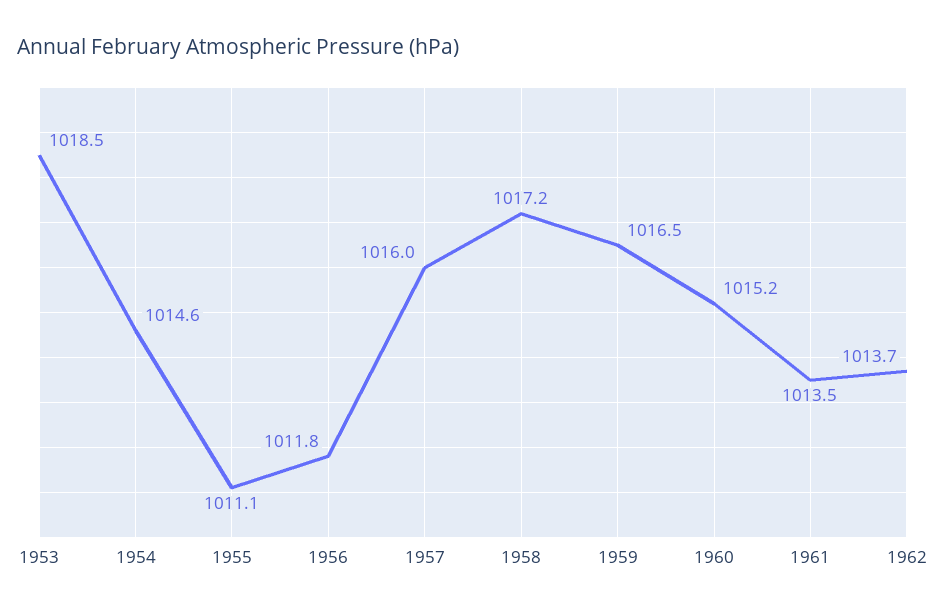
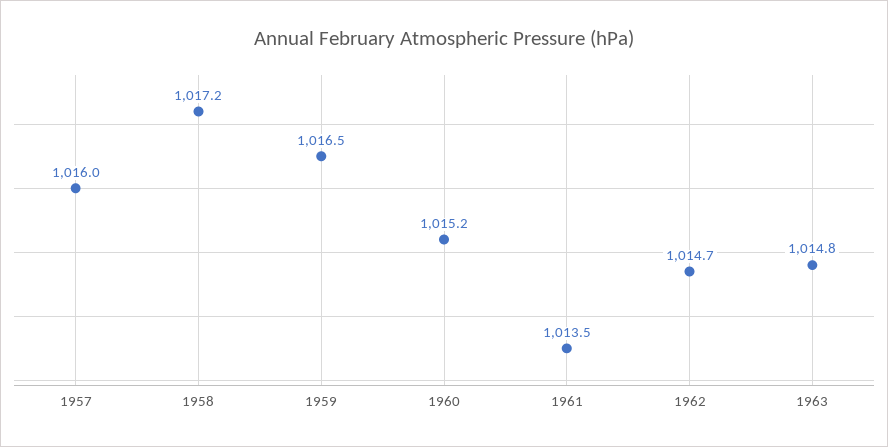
1953: 1018.5 -> none
1954: 1014.6 -> none
1955: 1011.1 -> none
1956: 1011.8 -> none
1962: 1013.7 -> 1014.7
1963: none -> 1014.8

